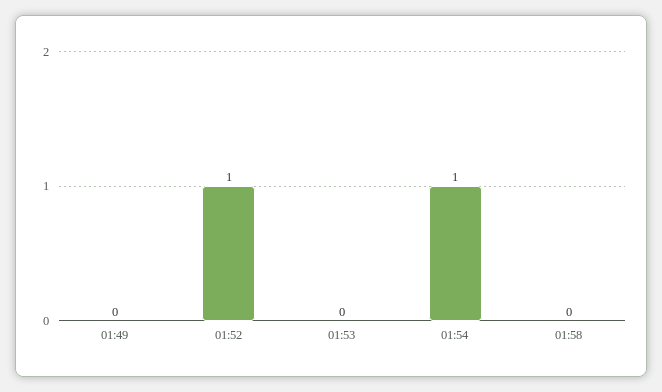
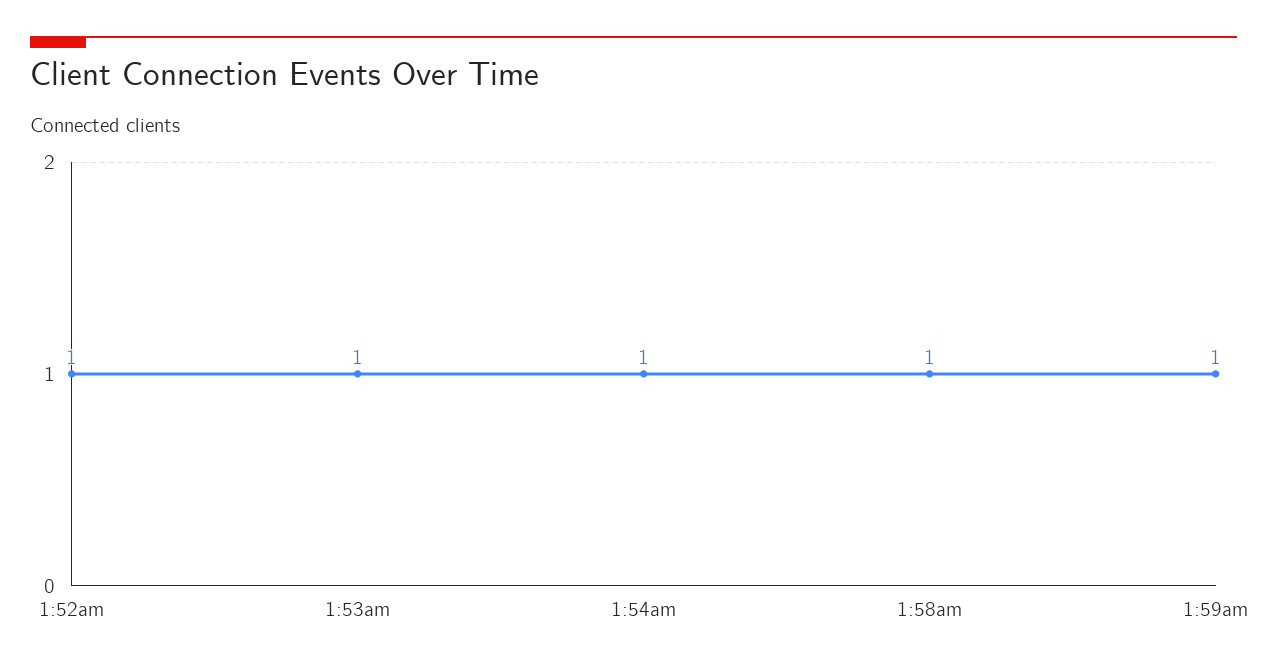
01:49: 0 -> none
01:53: 0 -> 1
01:58: 0 -> 1
1:59am: none -> 1

